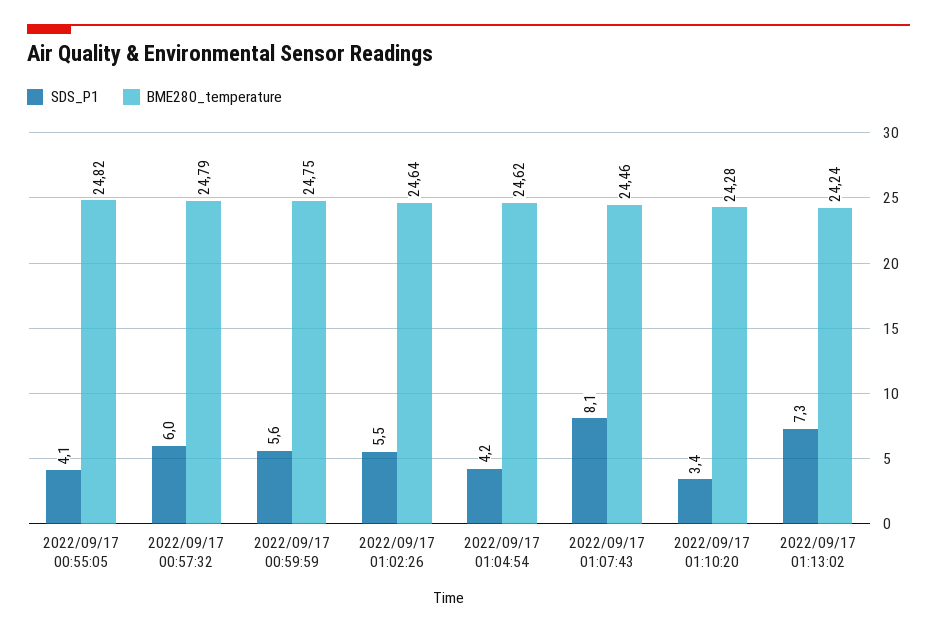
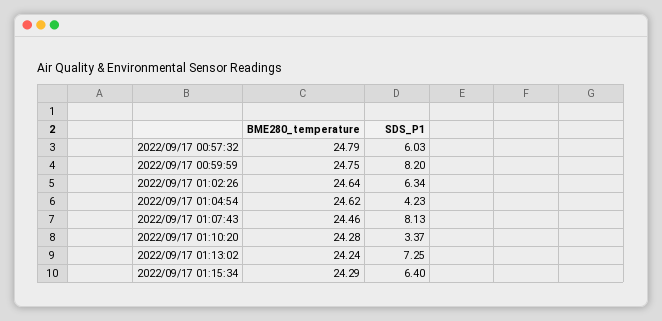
SDS_P1, 2022/09/17 00:55:05: 4.1 -> none
BME280_temperature, 2022/09/17 00:55:05: 24.82 -> none
SDS_P1, 2022/09/17 00:59:59: 5.6 -> 8.2
SDS_P1, 2022/09/17 01:02:26: 5.5 -> 6.34
BME280_temperature, 2022/09/17 01:15:34: none -> 24.29
SDS_P1, 2022/09/17 01:15:34: none -> 6.4

